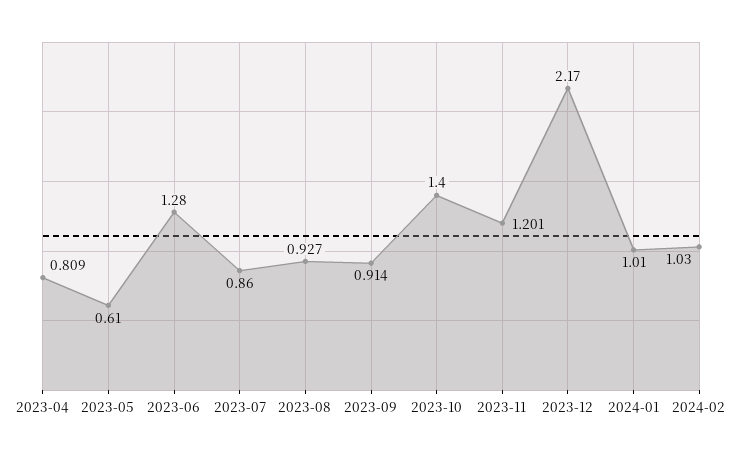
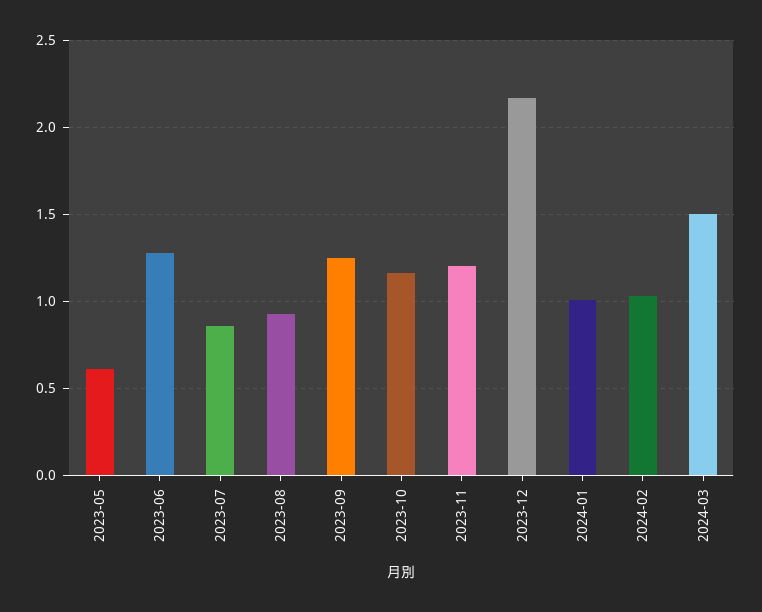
2023-04: 0.809 -> none
2023-09: 0.914 -> 1.25
2023-10: 1.4 -> 1.15
2024-03: none -> 1.5

